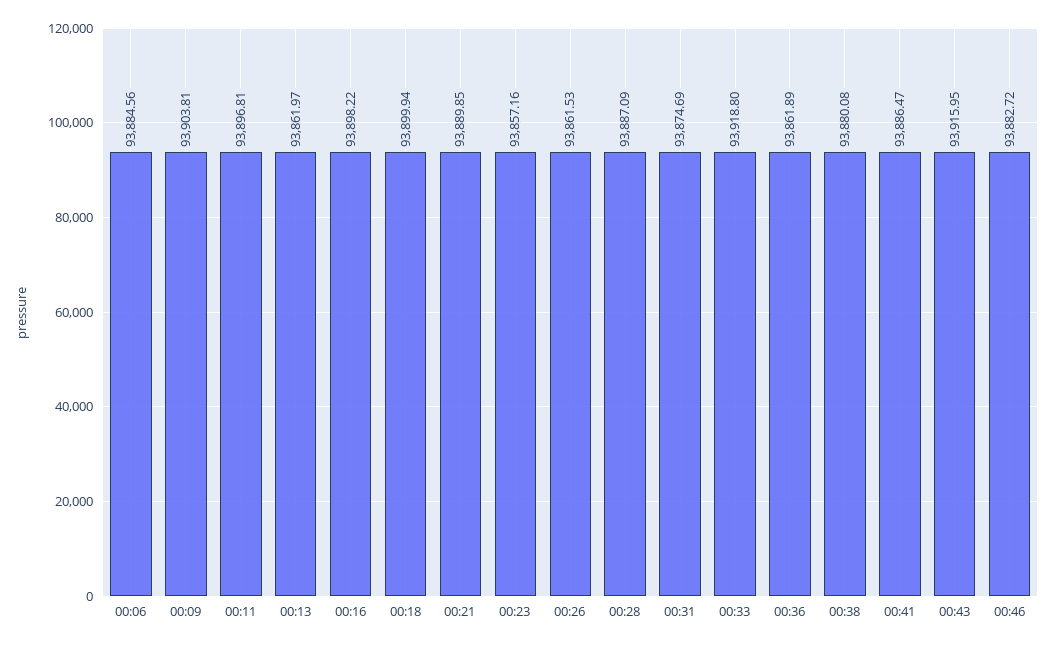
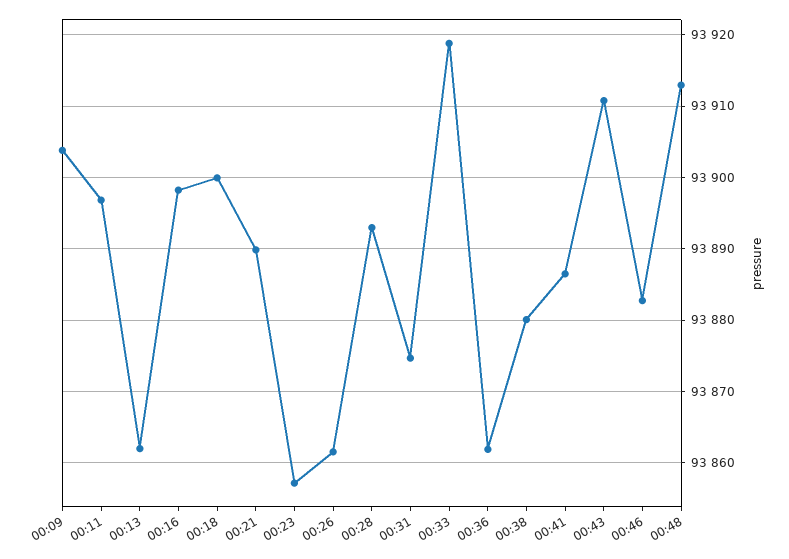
00:06: 93884.56 -> none
00:28: 93887.09 -> 93893
00:43: 93915.95 -> 93911
00:48: none -> 93913

